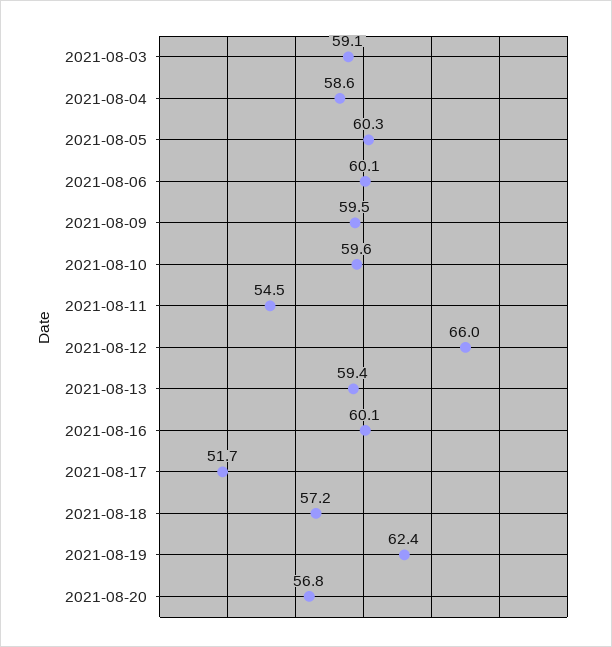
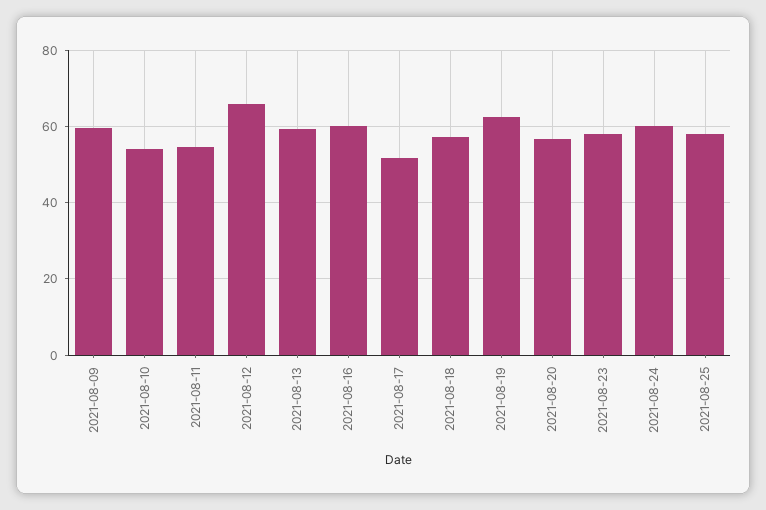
2021-08-03: 59.1 -> none
2021-08-04: 58.6 -> none
2021-08-05: 60.3 -> none
2021-08-06: 60.1 -> none
2021-08-10: 59.6 -> 54
2021-08-23: none -> 58
2021-08-24: none -> 60
2021-08-25: none -> 58

